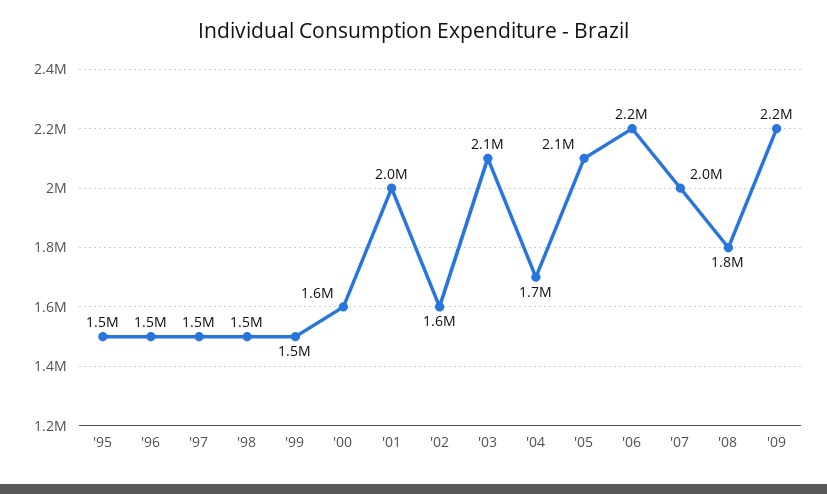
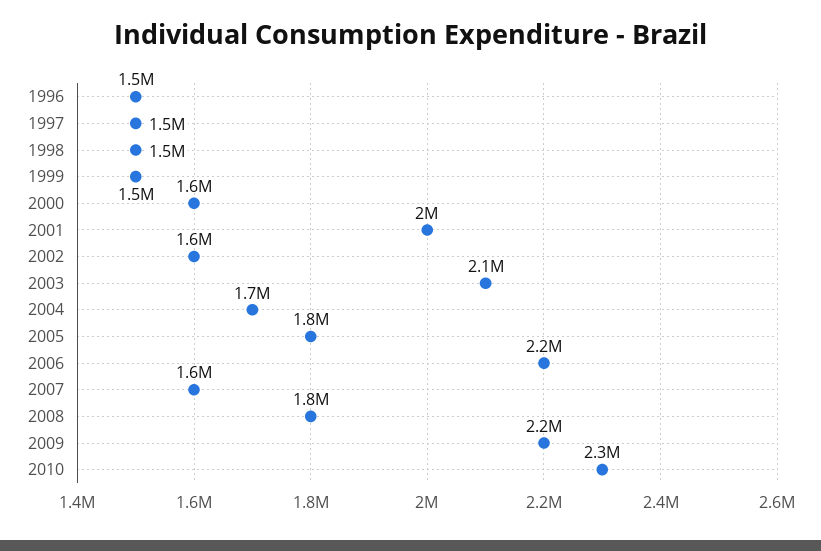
'95: 1500000 -> none
'05: 2100000 -> 1800000
'07: 2000000 -> 1600000
2010: none -> 2300000

